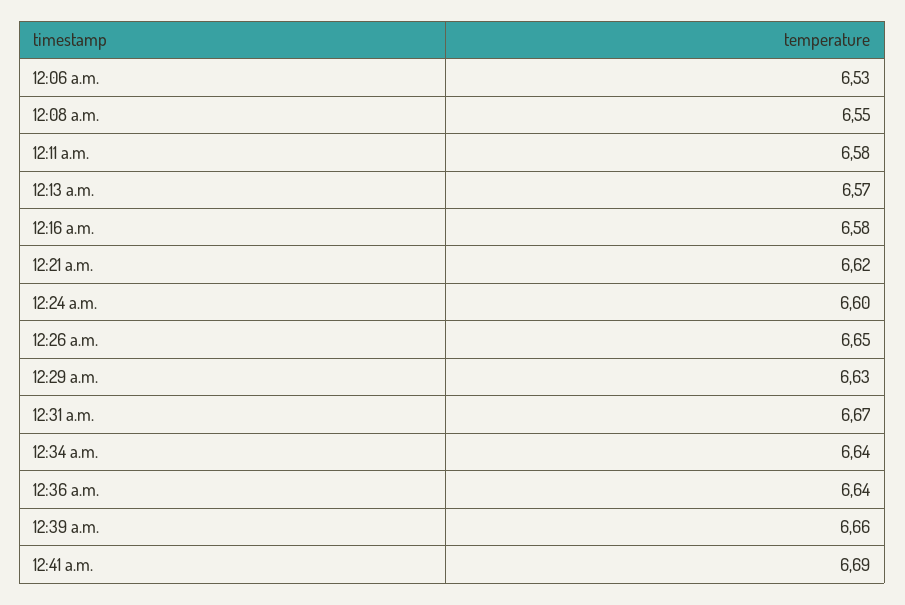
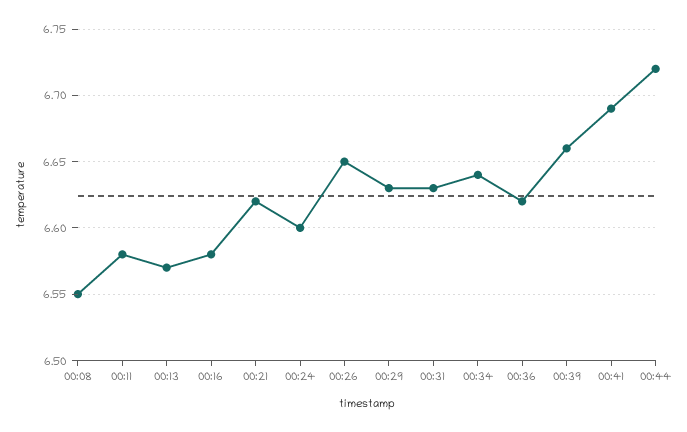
12:06 a.m.: 6.53 -> none
12:31 a.m.: 6.67 -> 6.63
12:36 a.m.: 6.64 -> 6.62
00:44: none -> 6.72

